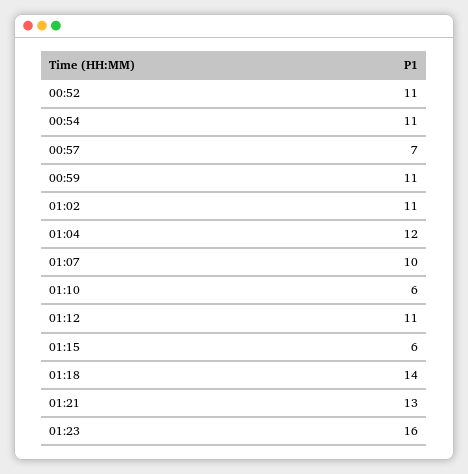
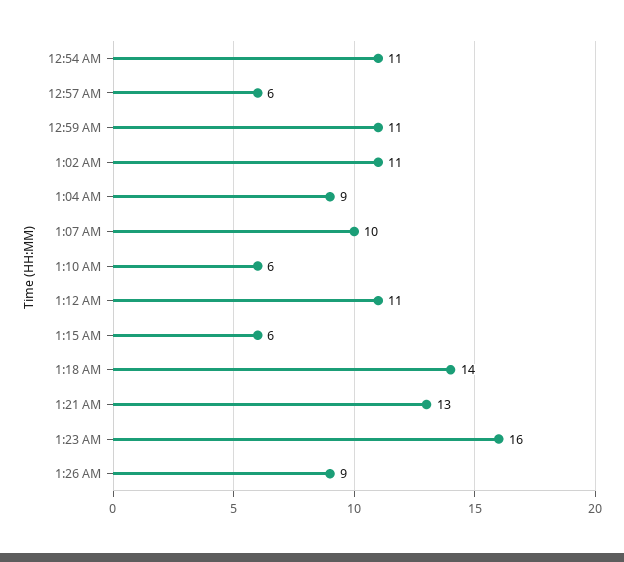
00:52: 11 -> none
00:57: 7 -> 6
01:04: 12 -> 9
1:26 AM: none -> 9

